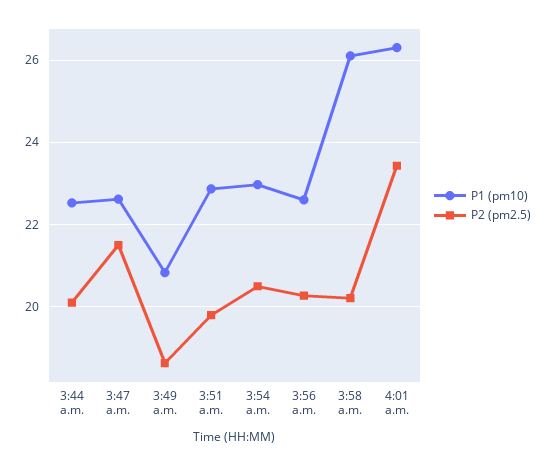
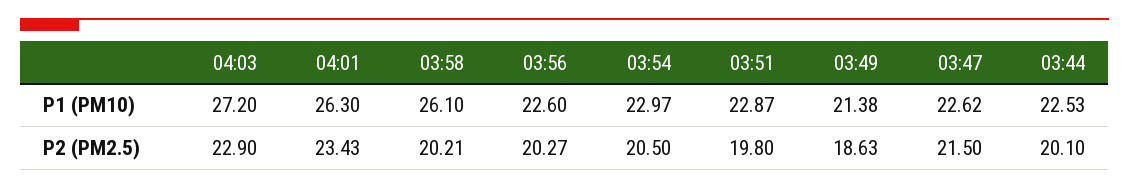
P1 (pm10), 3:49 a.m.: 20.8 -> 21.38
P1 (pm10), 04:03: none -> 27.2
P2 (pm2.5), 04:03: none -> 22.9

